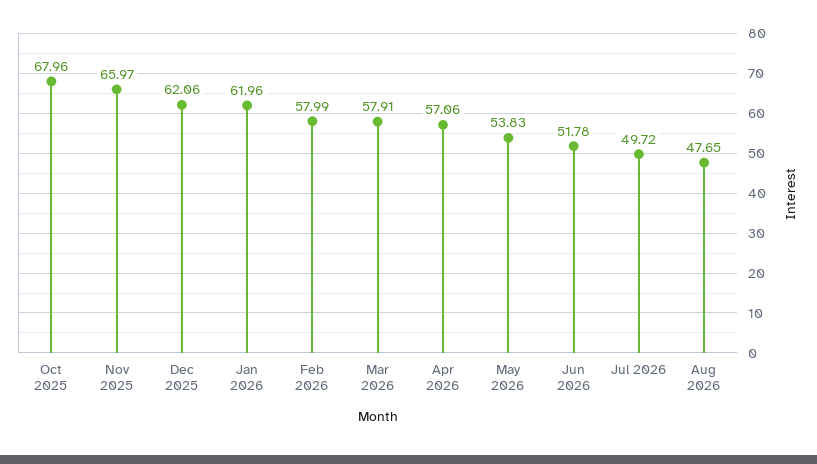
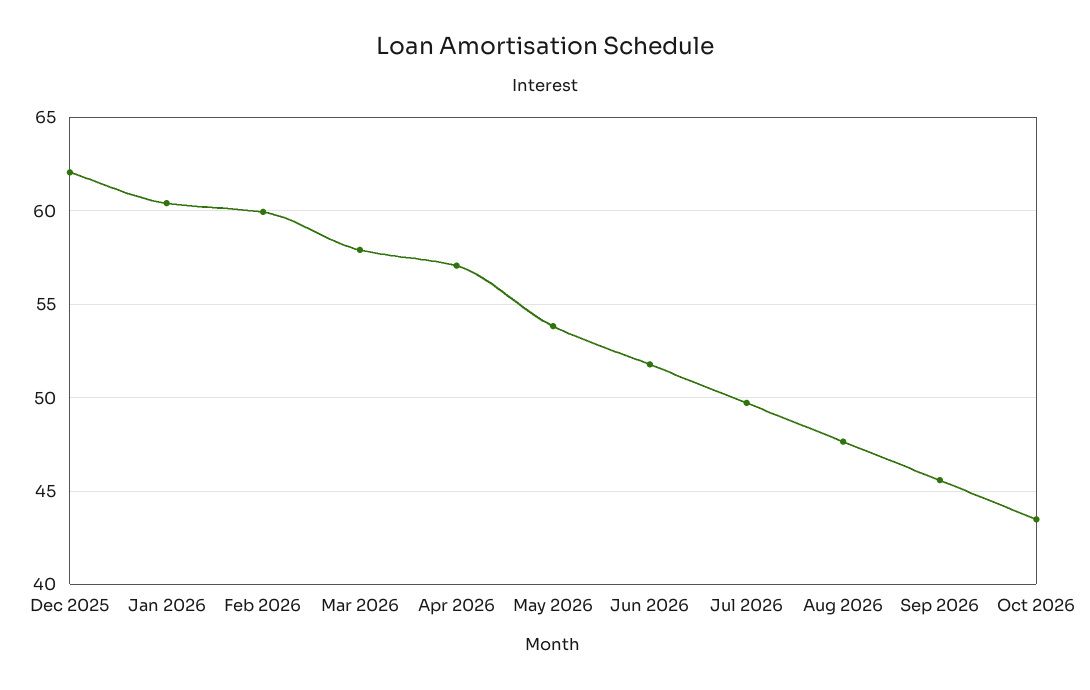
Oct 2025: 67.96 -> none
Nov 2025: 65.97 -> none
Jan 2026: 61.96 -> 60.5
Feb 2026: 57.99 -> 60
Sep 2026: none -> 45.5
Oct 2026: none -> 43.5

